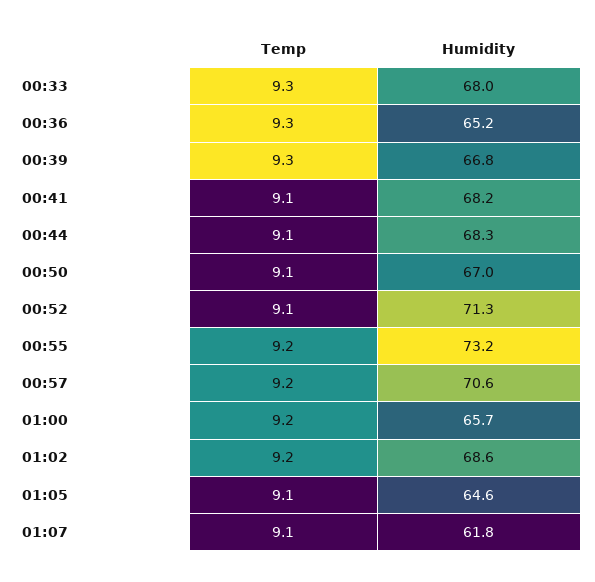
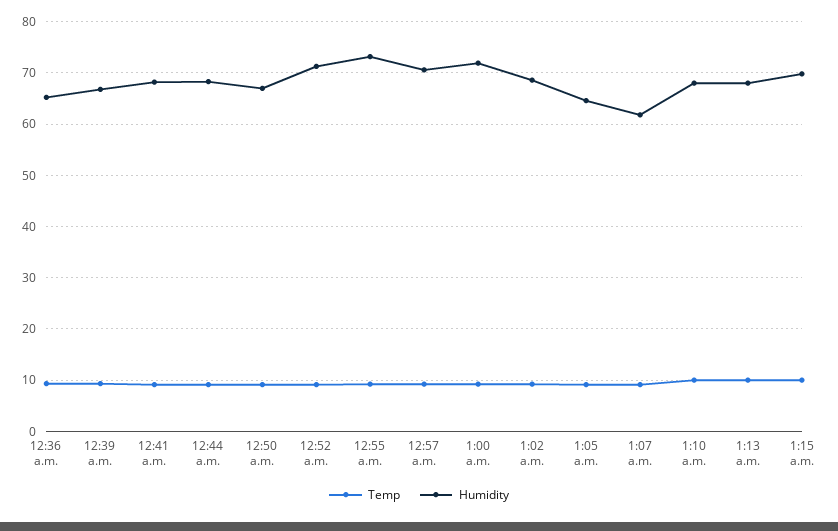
Temp, 00:33: 9.3 -> none
Humidity, 00:33: 68 -> none
Humidity, 01:00: 65.7 -> 72
Temp, 1:10 a.m.: none -> 10
Humidity, 1:10 a.m.: none -> 68
Temp, 1:13 a.m.: none -> 10
Humidity, 1:13 a.m.: none -> 68
Temp, 1:15 a.m.: none -> 10
Humidity, 1:15 a.m.: none -> 70

